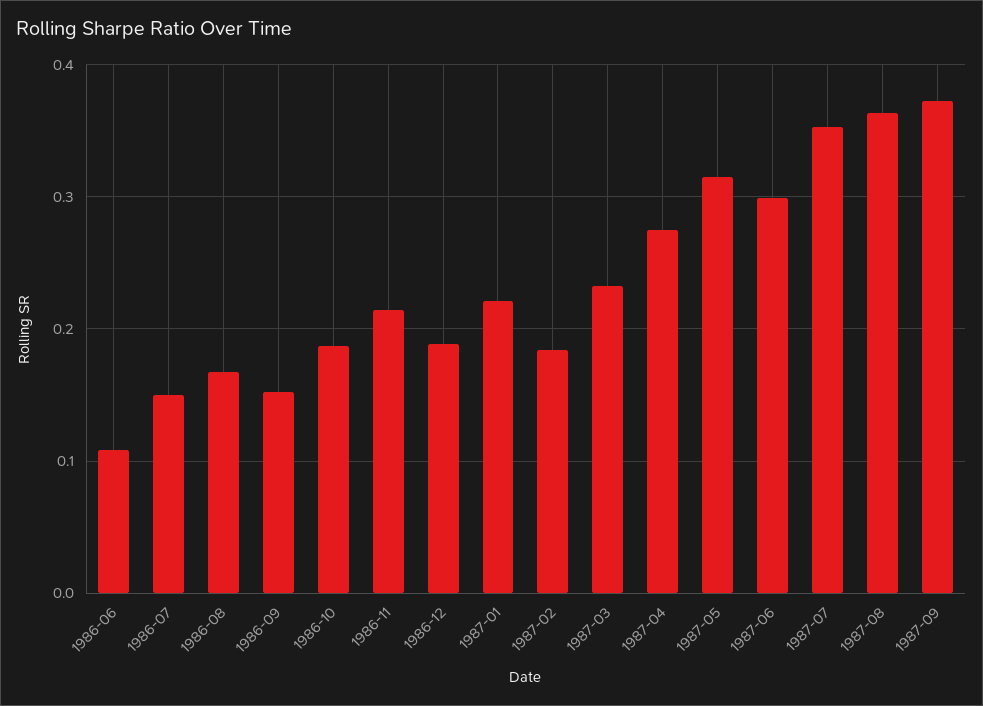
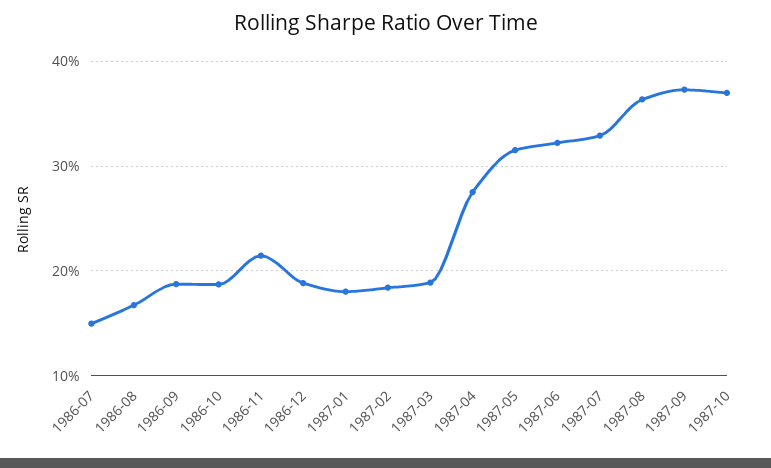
1986-06: 0.11 -> none
1986-09: 0.15 -> 0.19
1987-01: 0.22 -> 0.18
1987-03: 0.23 -> 0.19
1987-06: 0.3 -> 0.32
1987-07: 0.35 -> 0.33
1987-10: none -> 0.37

